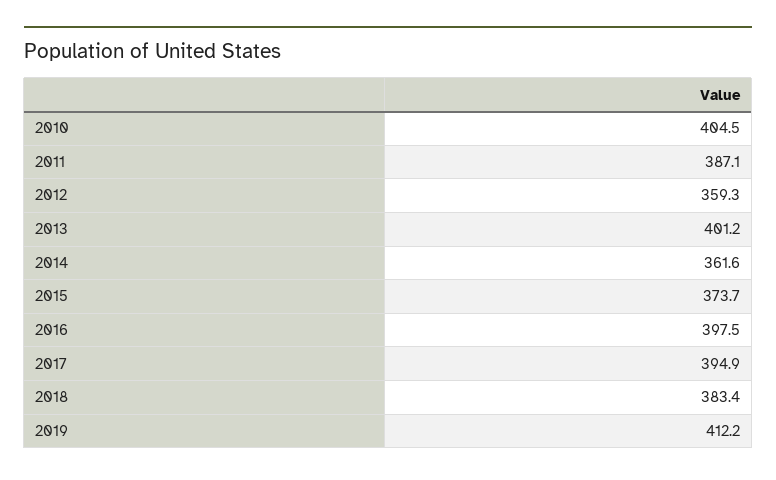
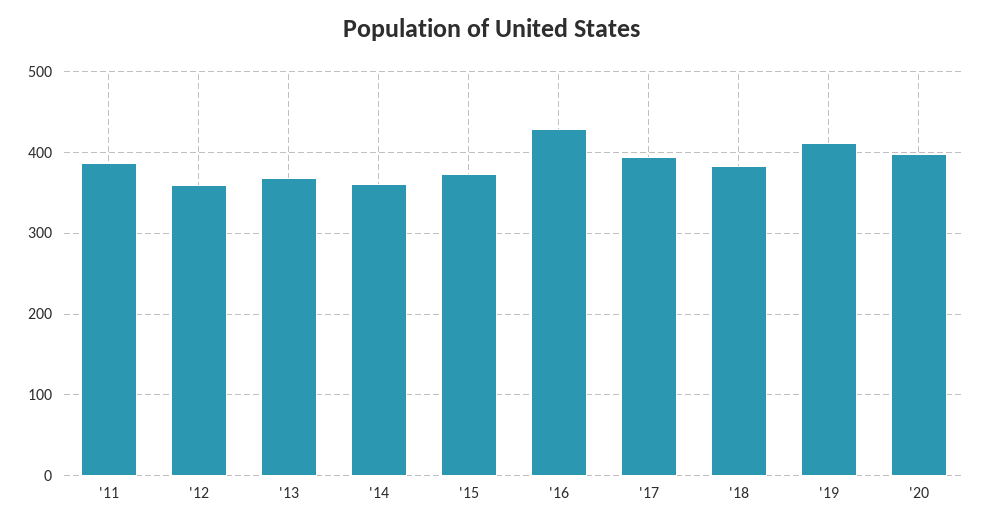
2010: 404.5 -> none
2013: 401.2 -> 370
2016: 397.5 -> 430
'20: none -> 400

